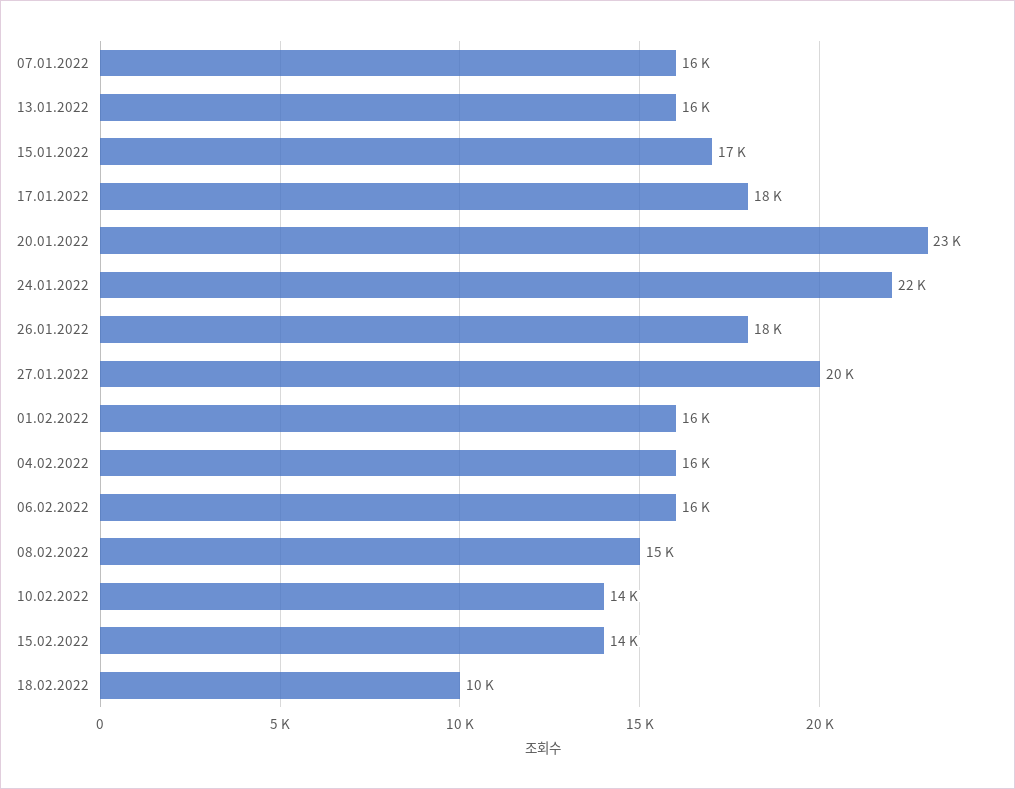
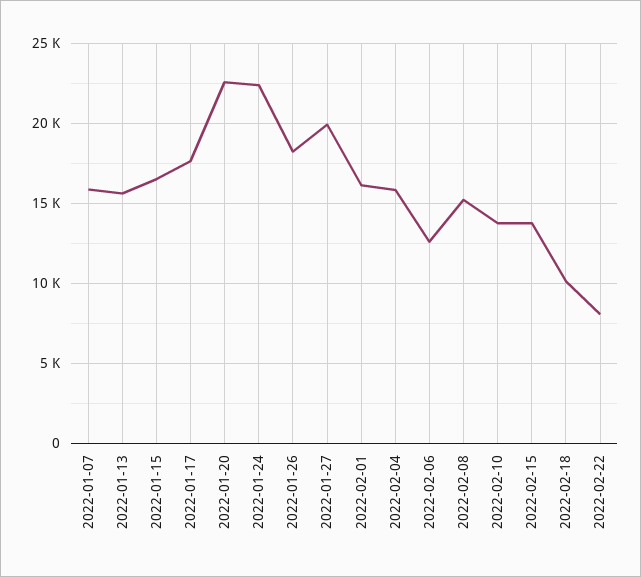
06.02.2022: 16000 -> 12500
2022-02-22: none -> 8000

